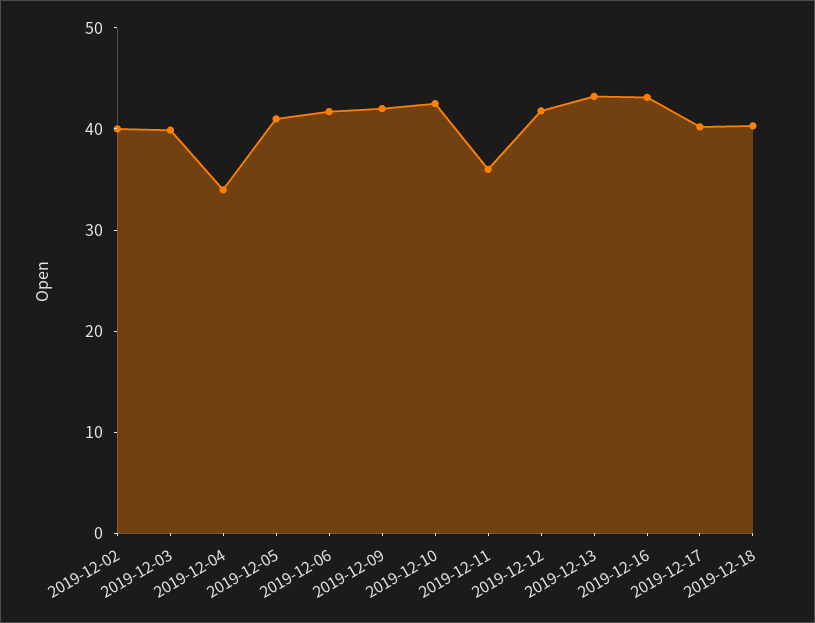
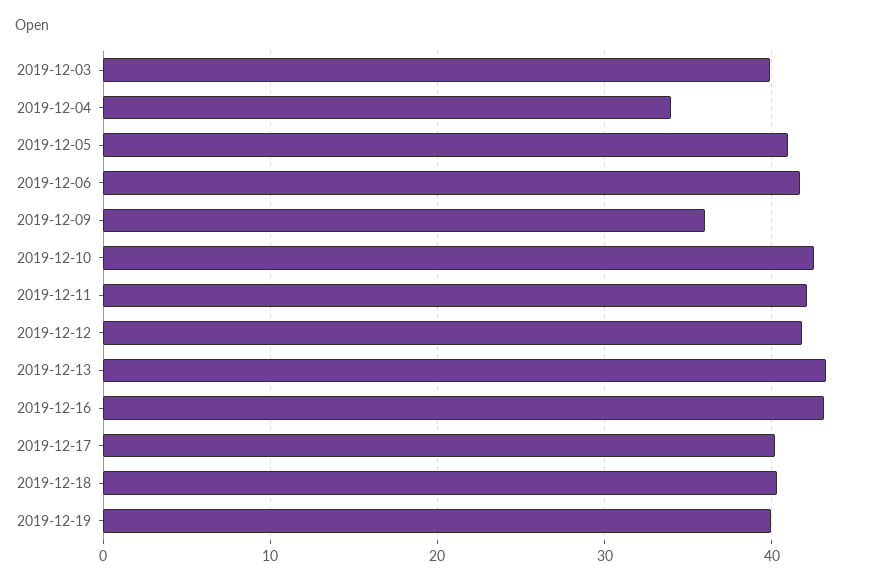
2019-12-02: 40 -> none
2019-12-09: 42 -> 36
2019-12-11: 36 -> 42
2019-12-19: none -> 40

